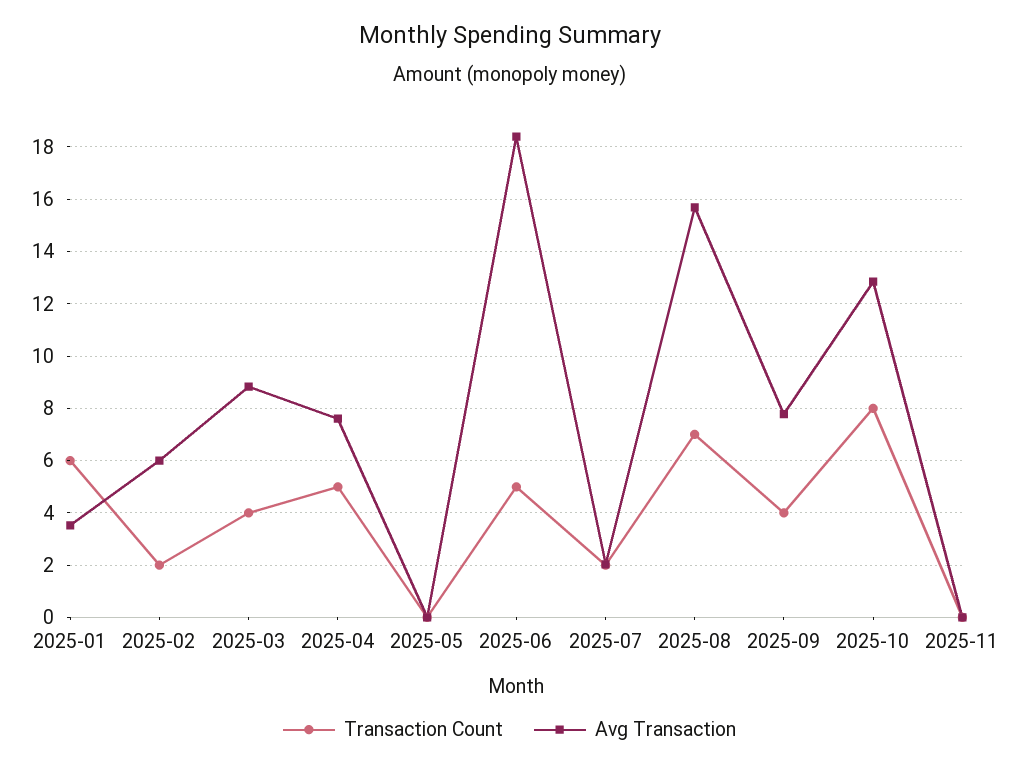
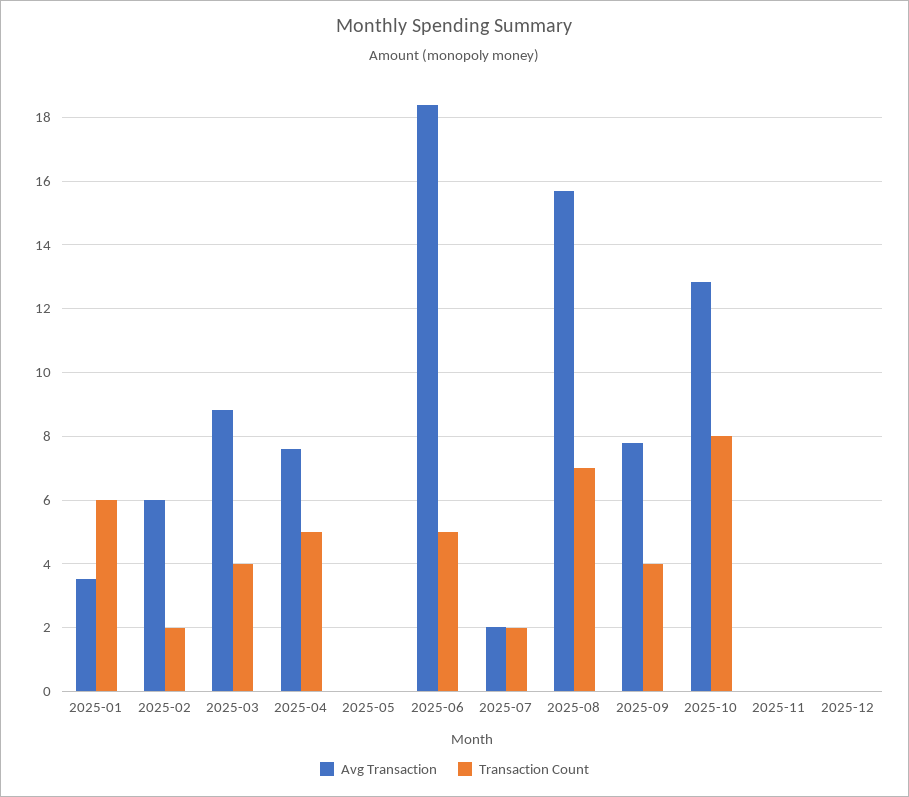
Avg Transaction, 2025-12: none -> 0
Transaction Count, 2025-12: none -> 0

